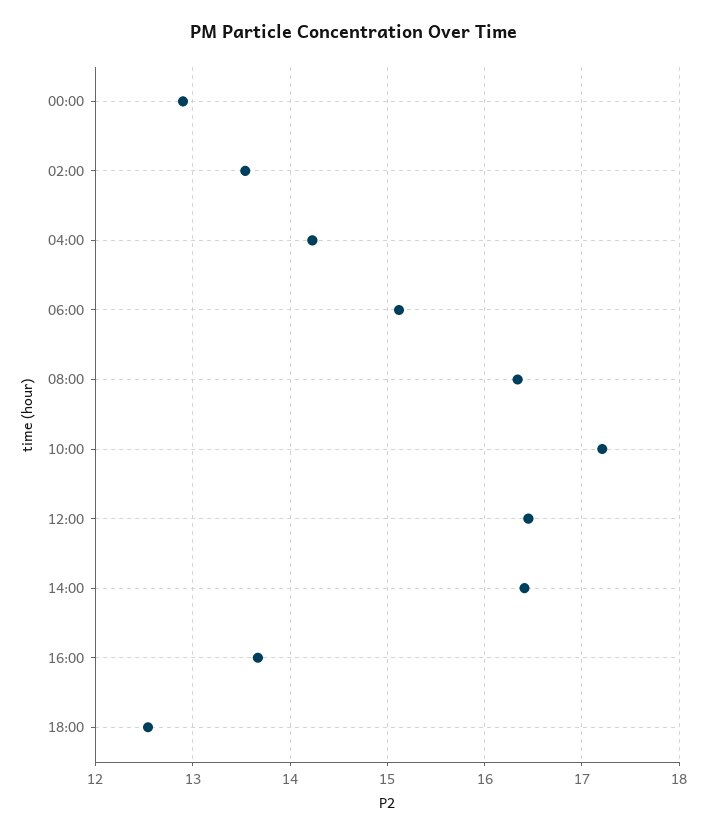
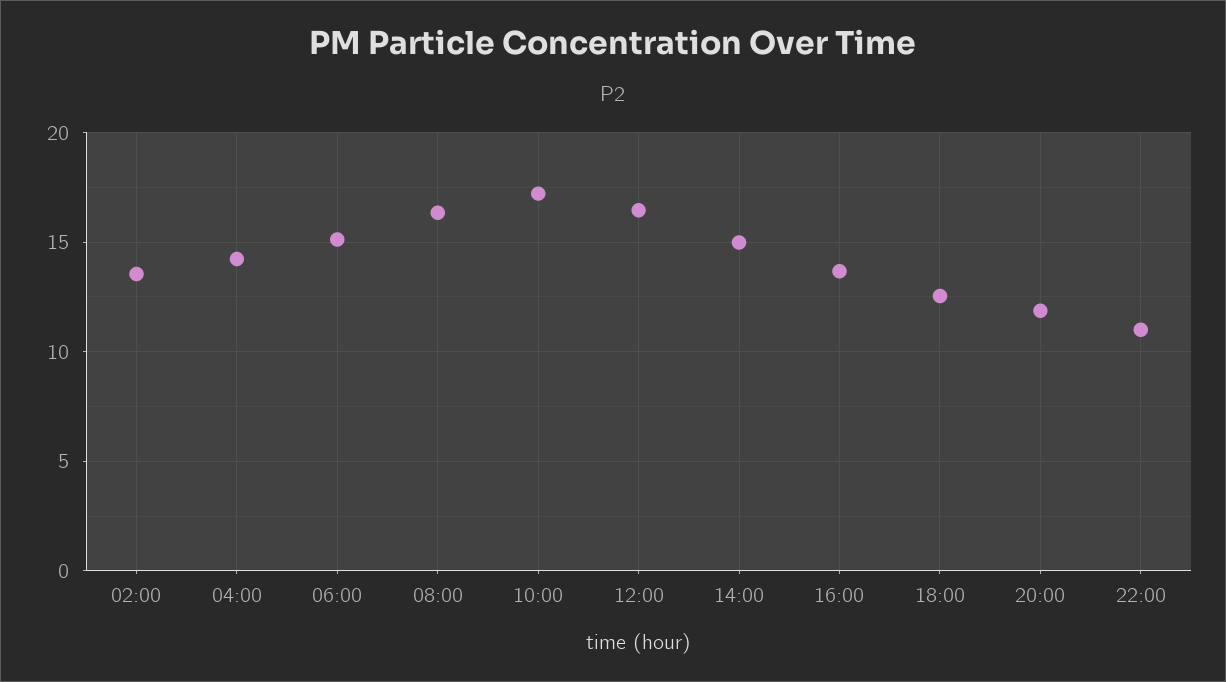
00:00: 12.9 -> none
14:00: 16.4 -> 15
20:00: none -> 12
22:00: none -> 11

